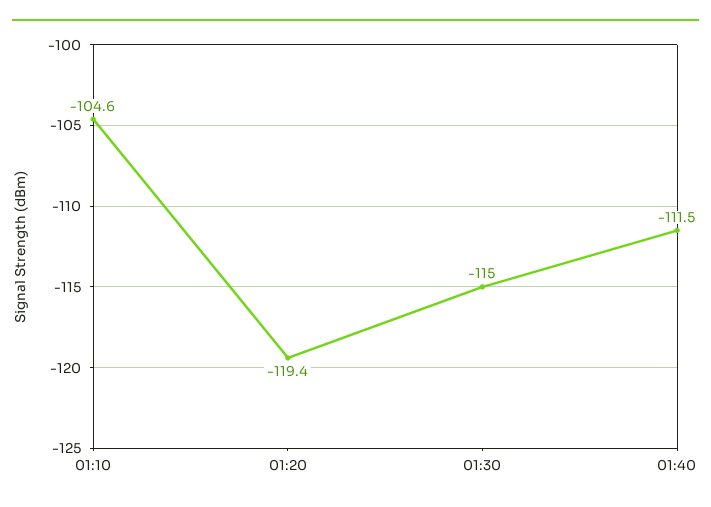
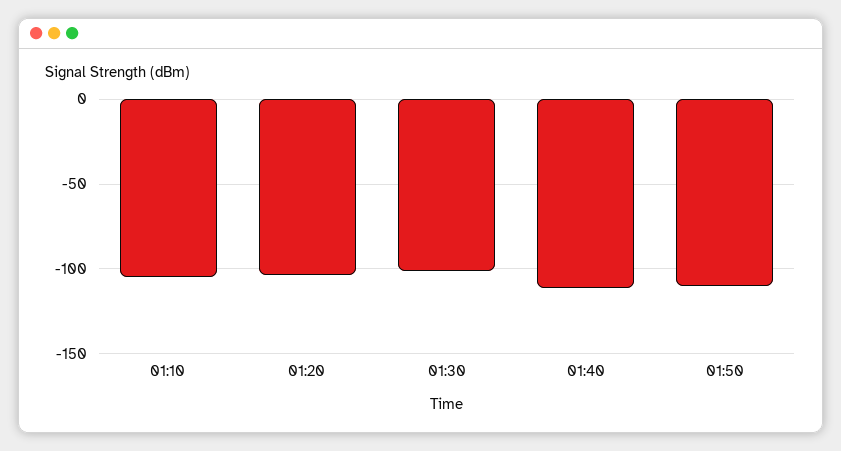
01:20: -119.4 -> -105
01:30: -115 -> -100
01:50: none -> -110

